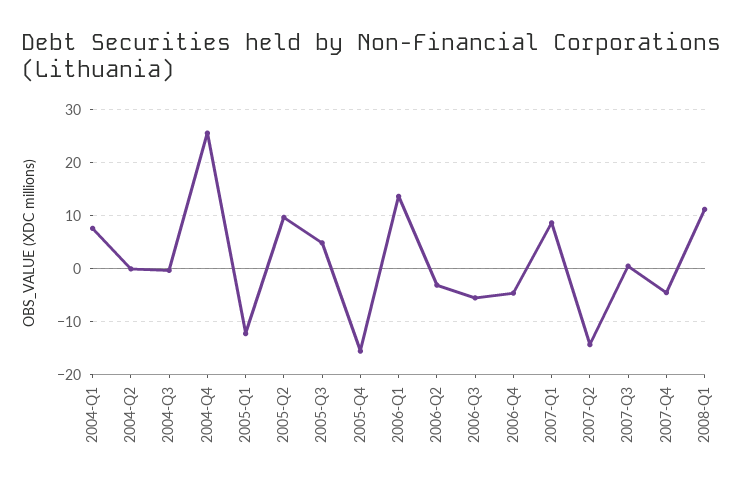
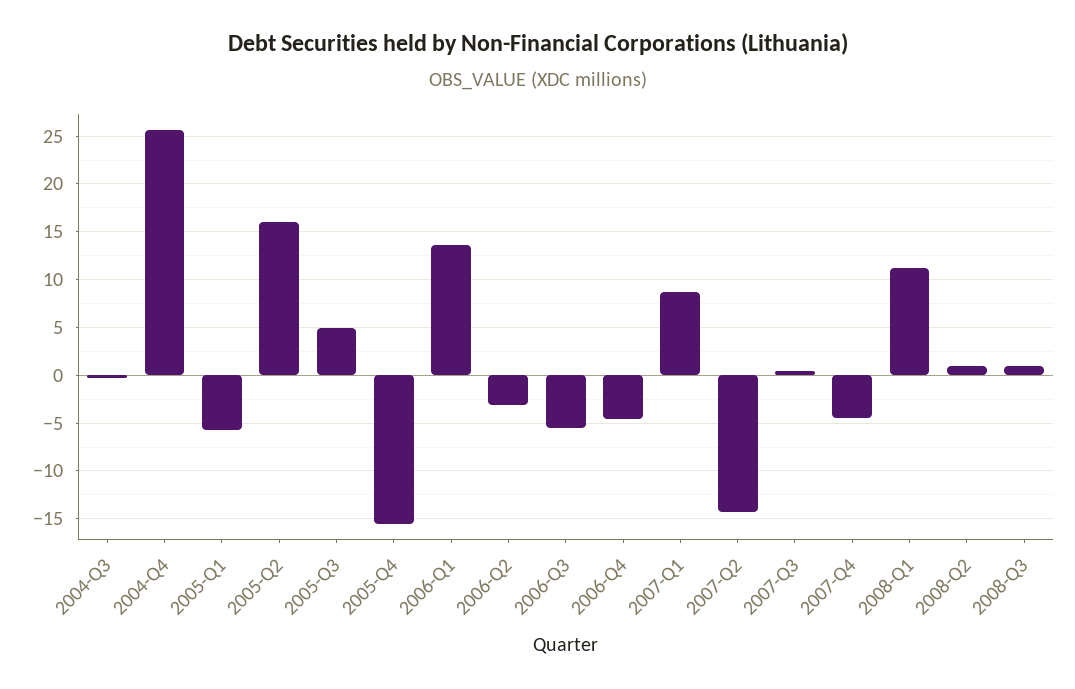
2004-Q1: 8 -> none
2004-Q2: 0 -> none
2005-Q1: -12 -> -6
2005-Q2: 10 -> 16
2008-Q2: none -> 1
2008-Q3: none -> 1

